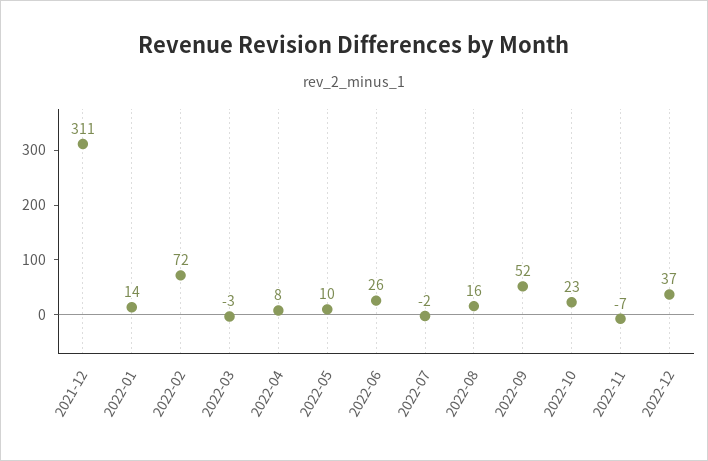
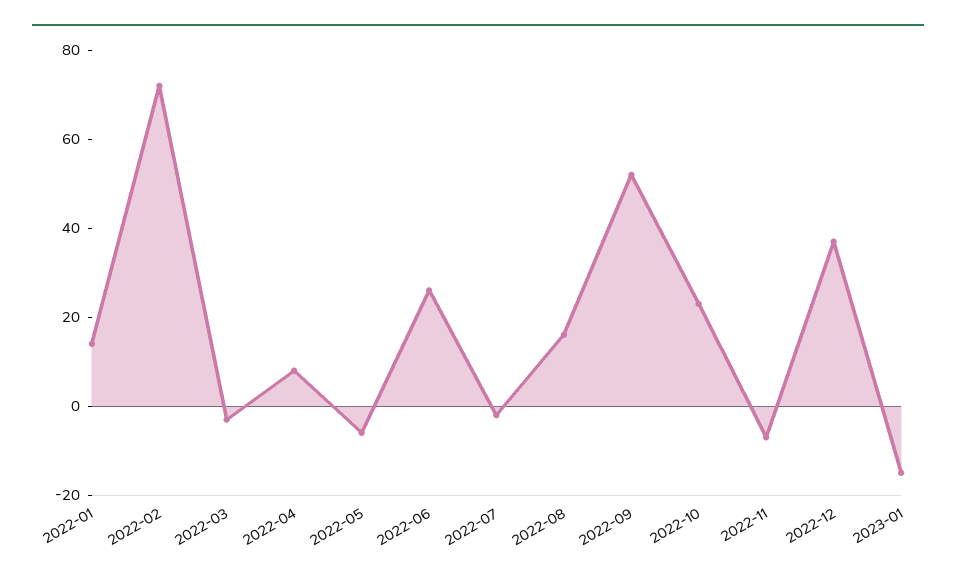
2021-12: 311 -> none
2022-05: 10 -> -5
2023-01: none -> -15

